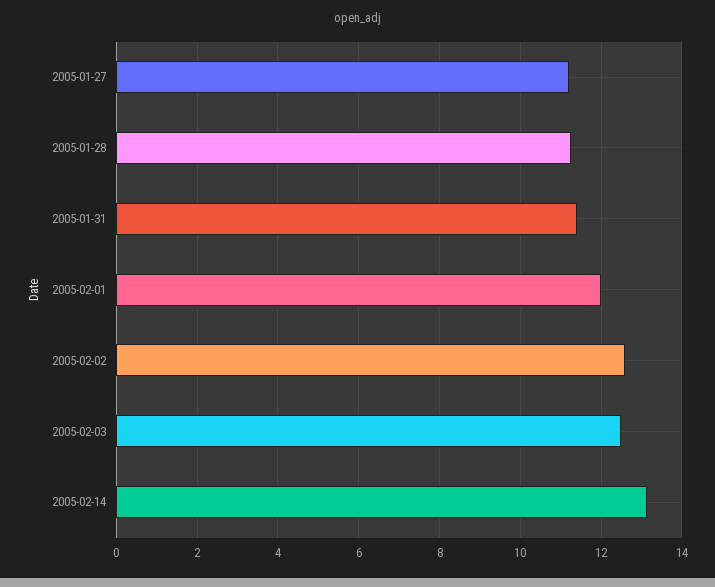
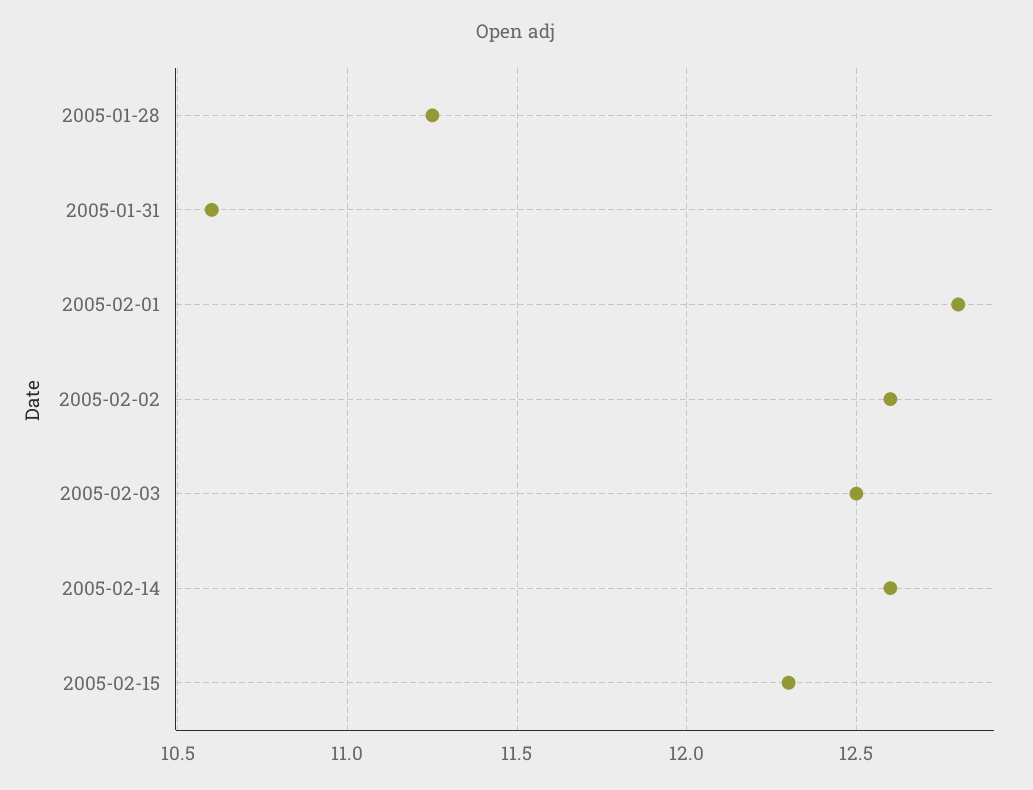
2005-01-27: 11.2 -> none
2005-01-31: 11.4 -> 10.6
2005-02-01: 12 -> 12.8
2005-02-14: 13.2 -> 12.6
2005-02-15: none -> 12.3

